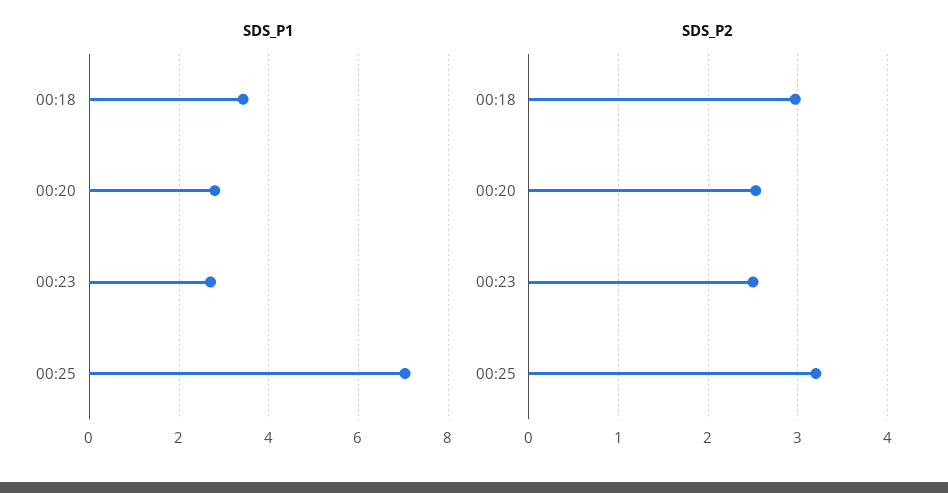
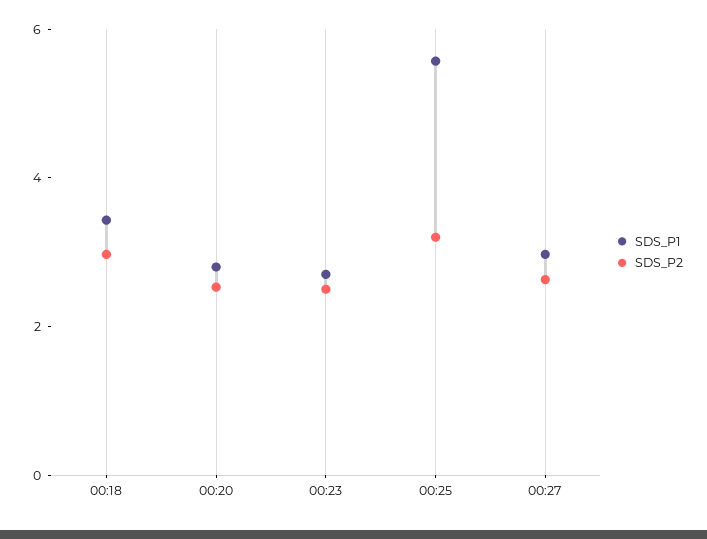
SDS_P1, 00:25: 7 -> 5.5
SDS_P1, 00:27: none -> 3
SDS_P2, 00:27: none -> 2.5

